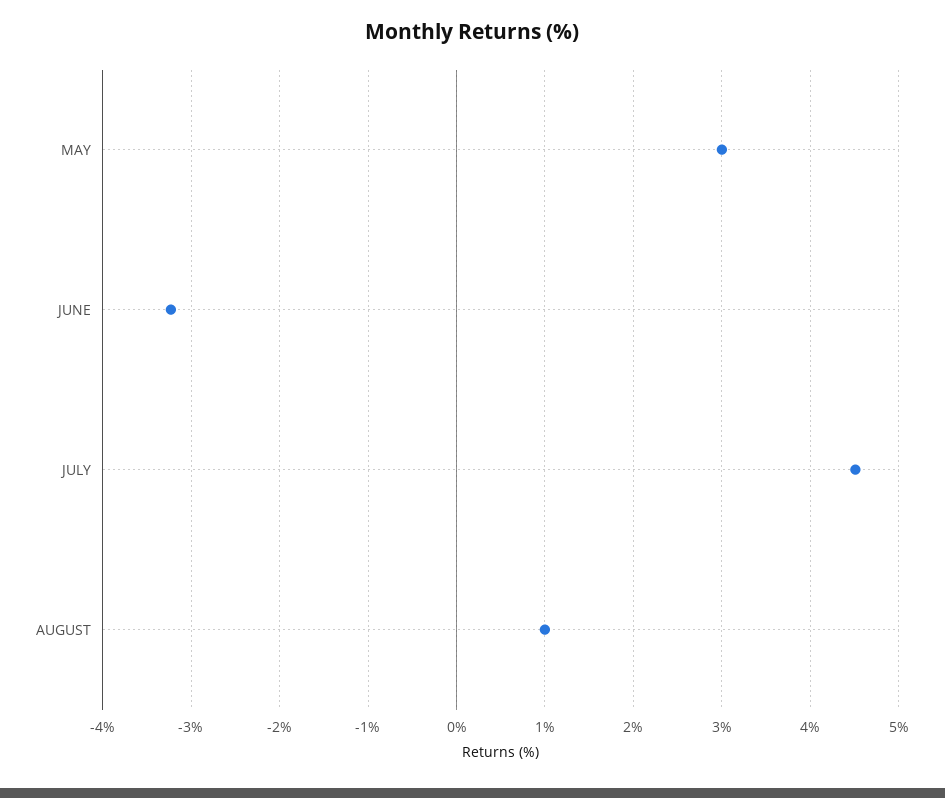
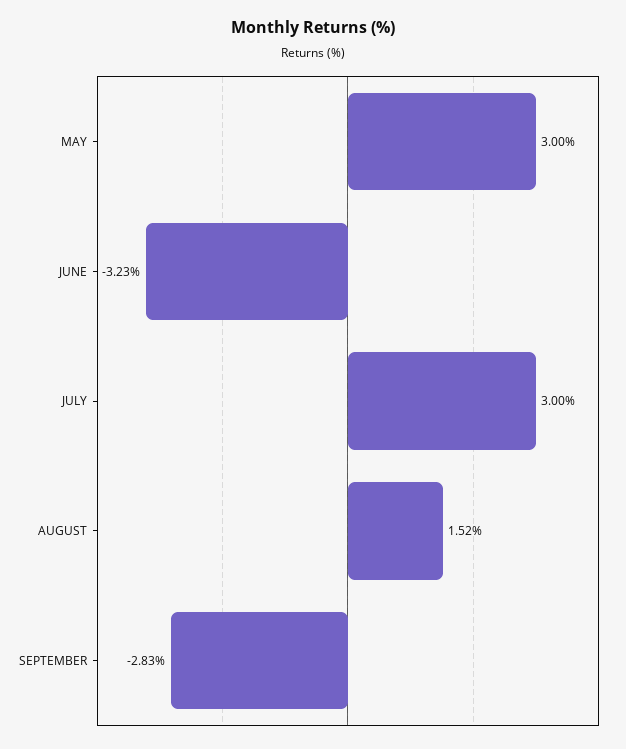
JULY: 4.5 -> 3
AUGUST: 1 -> 1.52
SEPTEMBER: none -> -2.83

